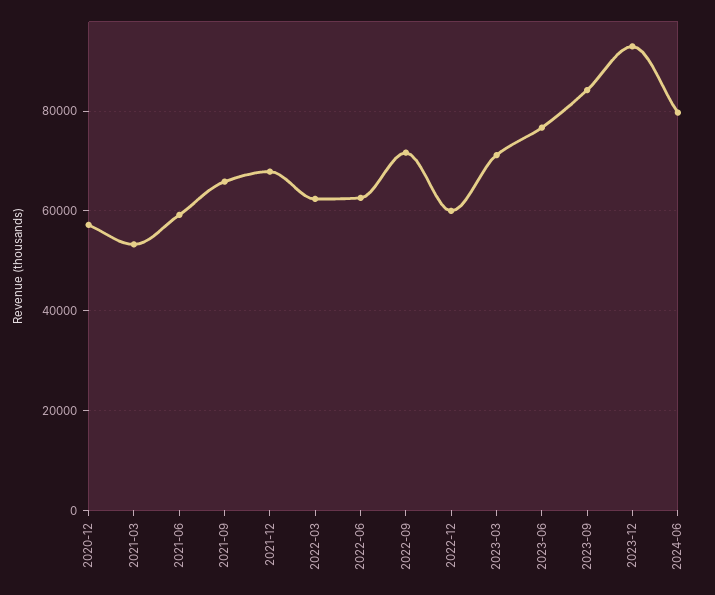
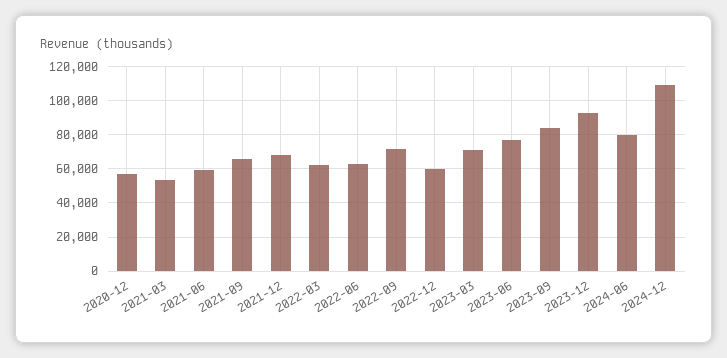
2024-12: none -> 110000

